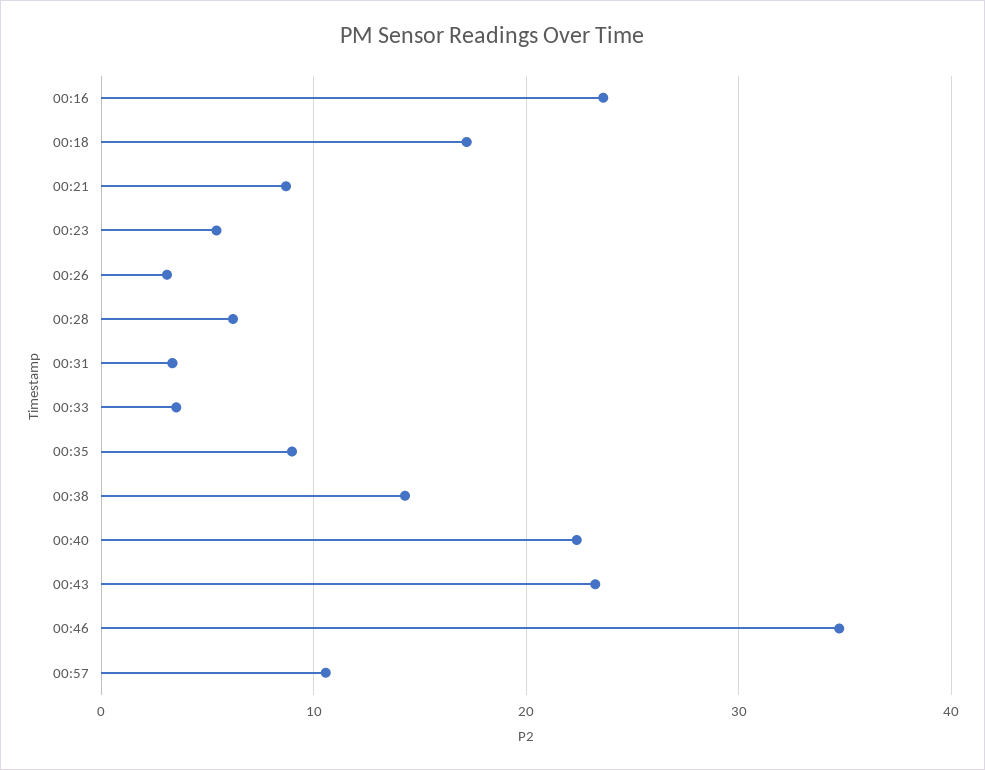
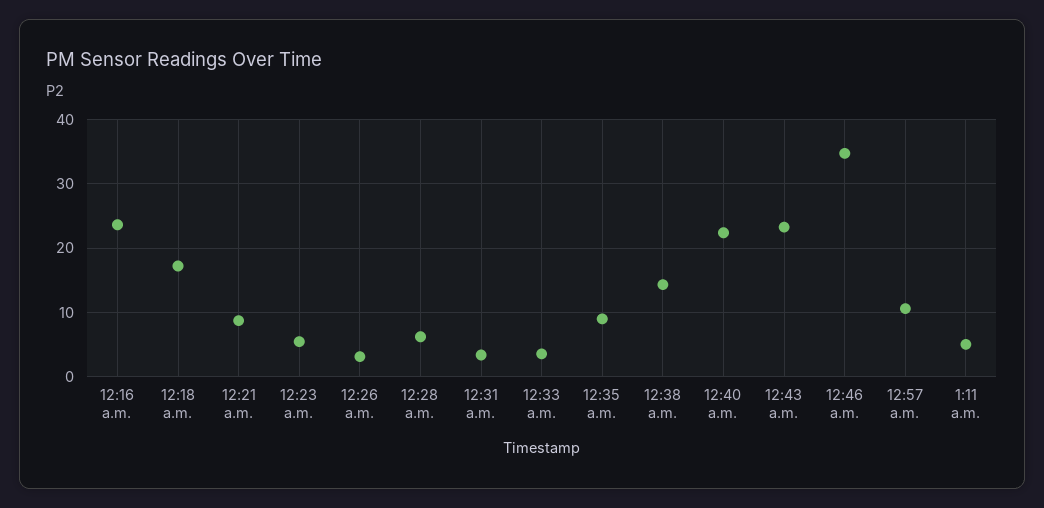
1:11 a.m.: none -> 5

